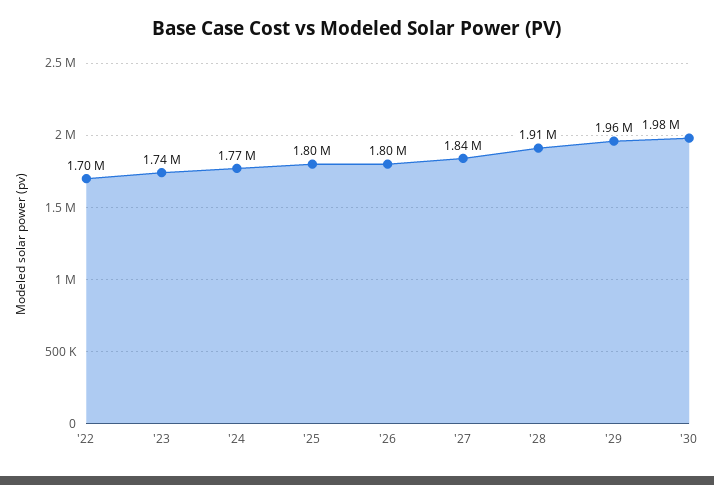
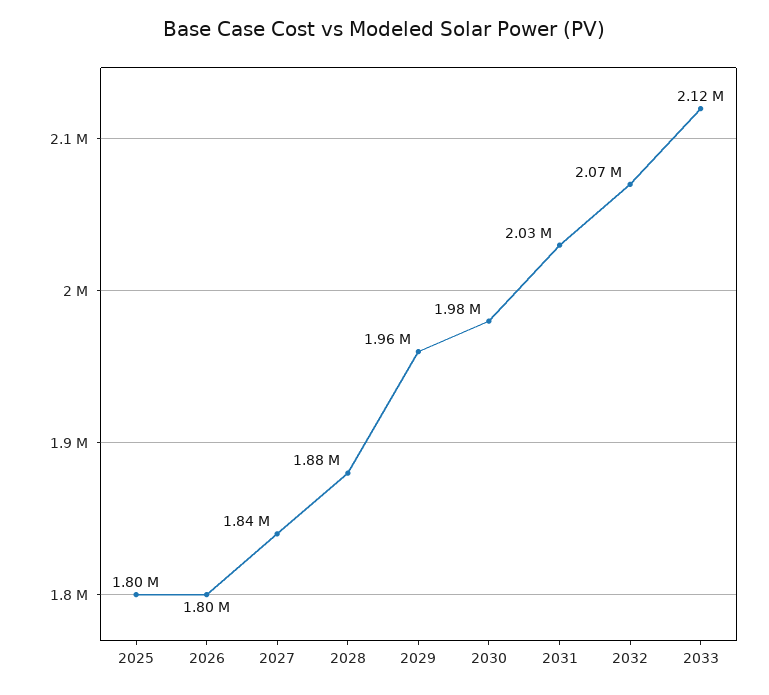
'22: 1700000 -> none
'23: 1740000 -> none
'24: 1770000 -> none
'28: 1910000 -> 1880000
2031: none -> 2030000
2032: none -> 2070000
2033: none -> 2120000

